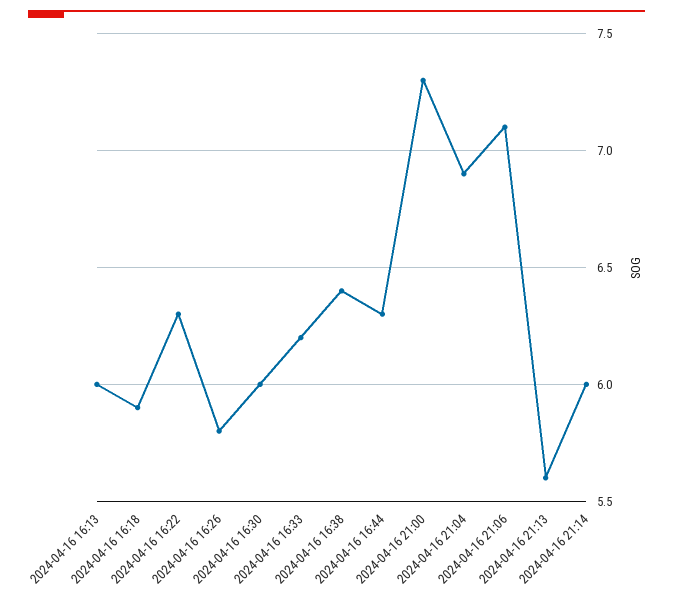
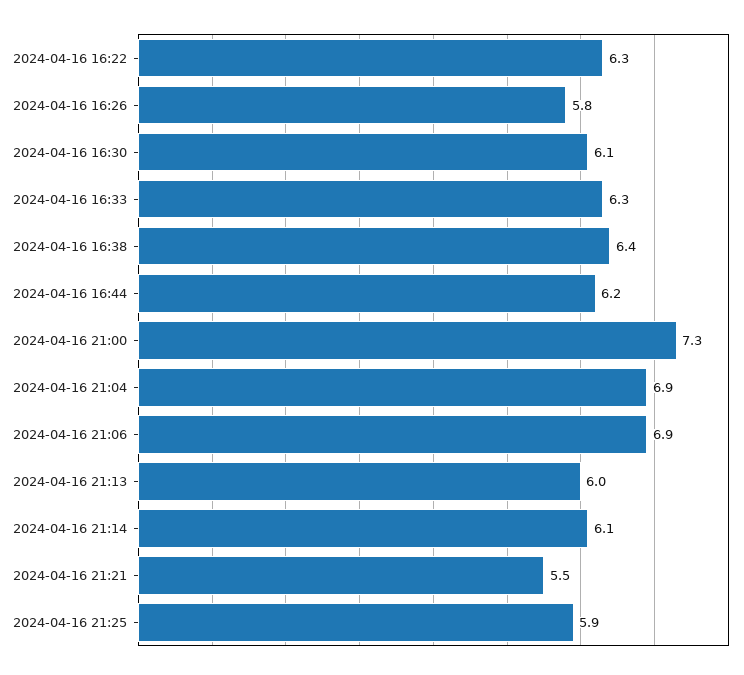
2024-04-16 16:13: 6 -> none
2024-04-16 16:18: 5.9 -> none
2024-04-16 16:30: 6 -> 6.1
2024-04-16 16:33: 6.2 -> 6.3
2024-04-16 16:44: 6.3 -> 6.2
2024-04-16 21:06: 7.1 -> 6.9
2024-04-16 21:13: 5.6 -> 6
2024-04-16 21:14: 6 -> 6.1
2024-04-16 21:21: none -> 5.5
2024-04-16 21:25: none -> 5.9

